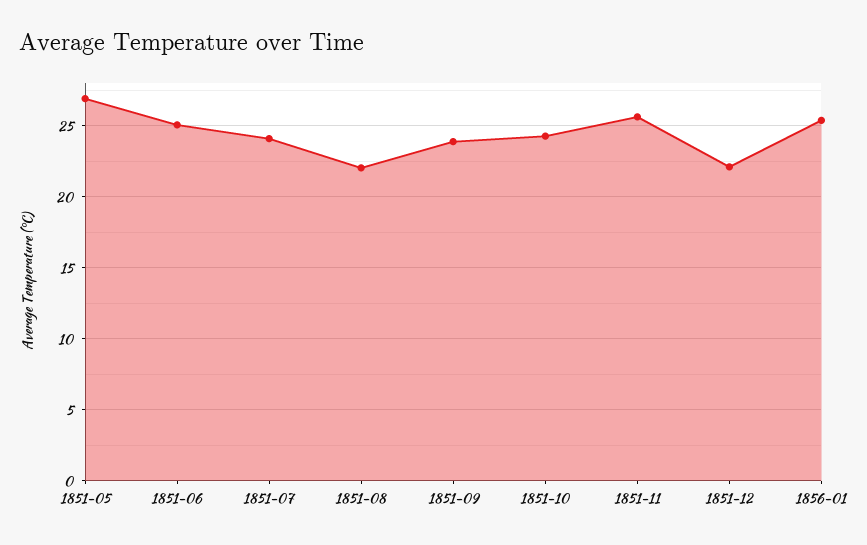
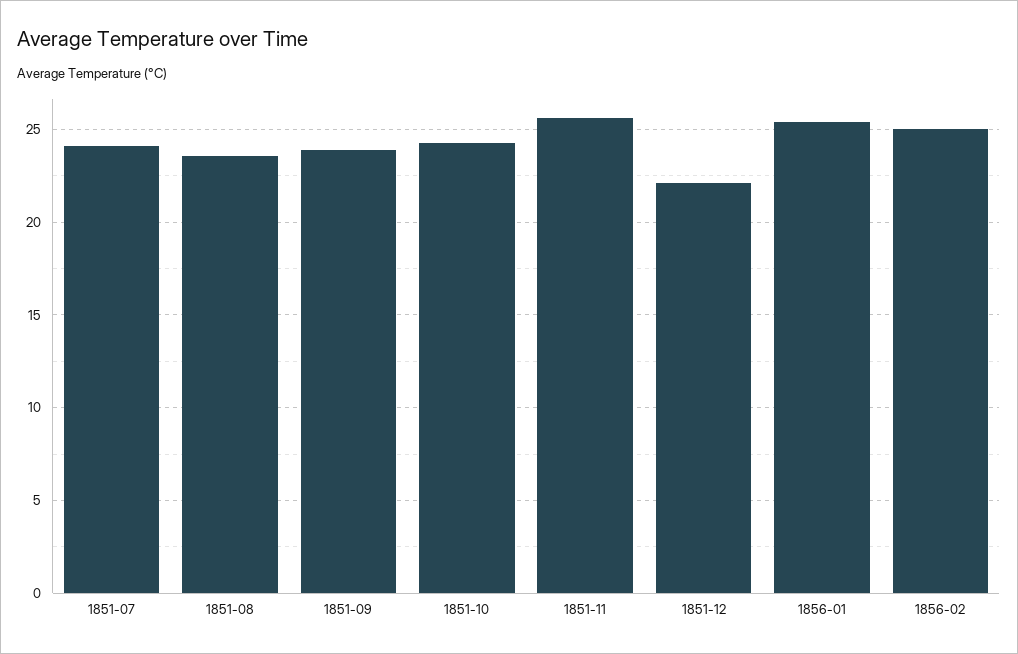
1851-05: 27 -> none
1851-06: 25 -> none
1851-08: 22 -> 23.5
1856-02: none -> 25

